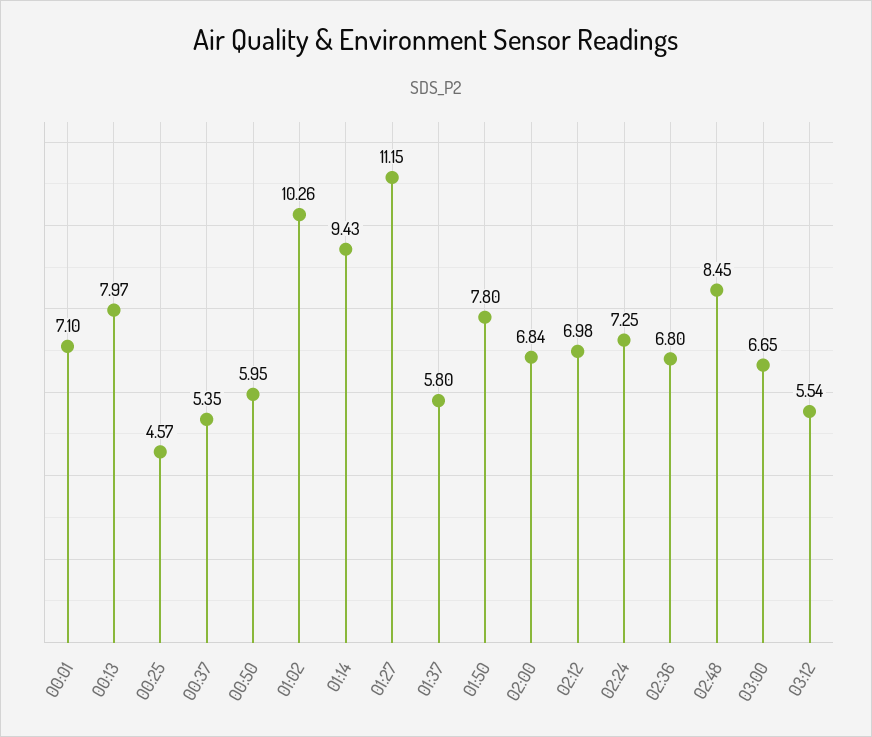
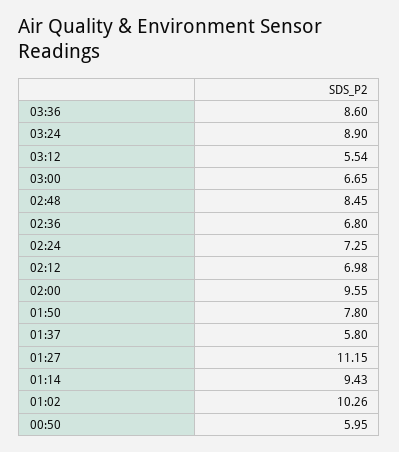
00:01: 7.1 -> none
00:13: 7.97 -> none
00:25: 4.57 -> none
00:37: 5.35 -> none
02:00: 6.84 -> 9.55
03:36: none -> 8.6
03:24: none -> 8.9

